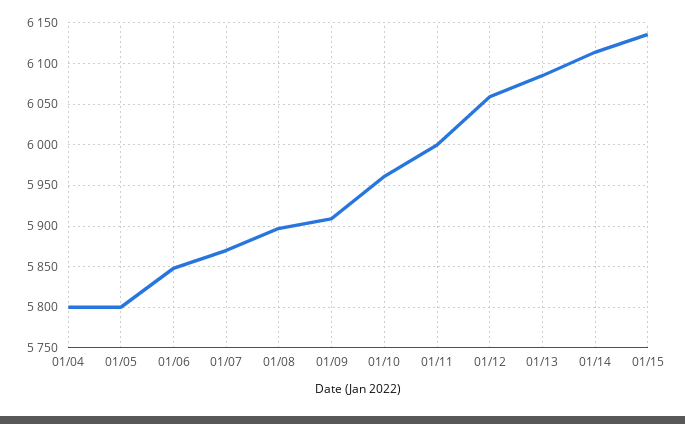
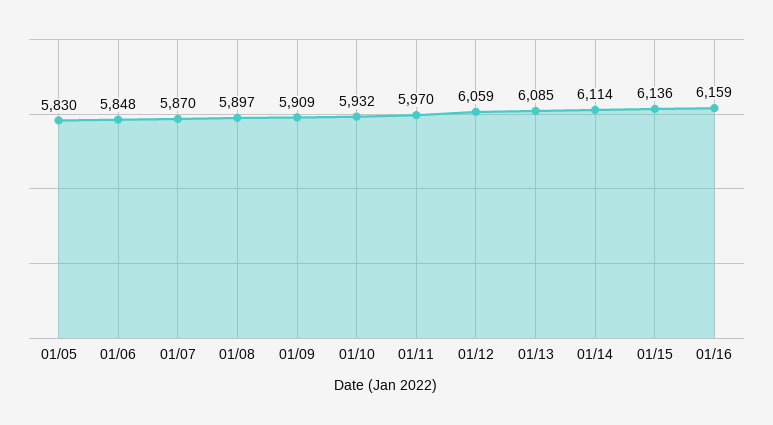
01/04: 5800 -> none
01/05: 5800 -> 5830
01/10: 5960 -> 5932
01/11: 6000 -> 5970
01/16: none -> 6159

